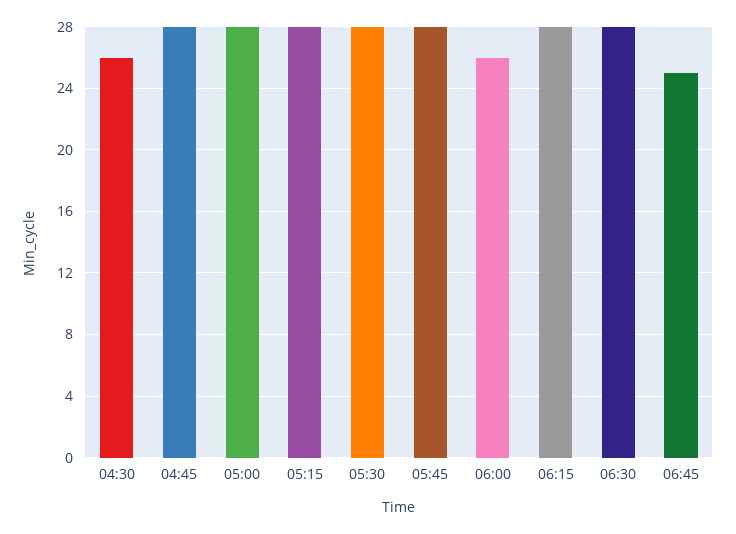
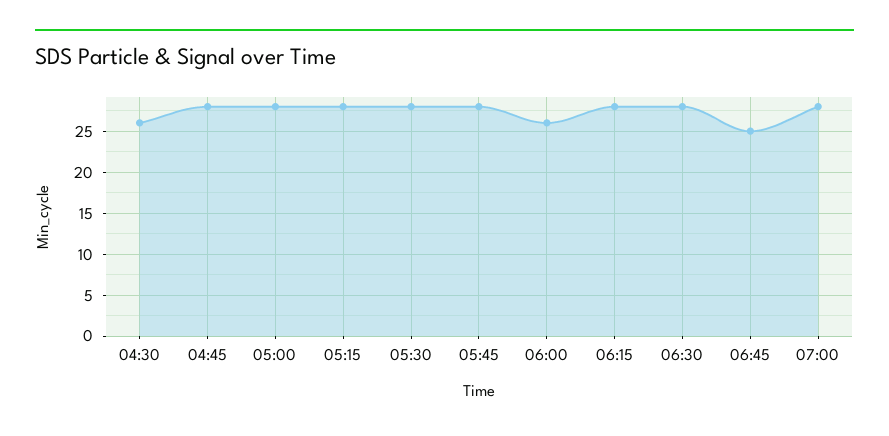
07:00: none -> 28

